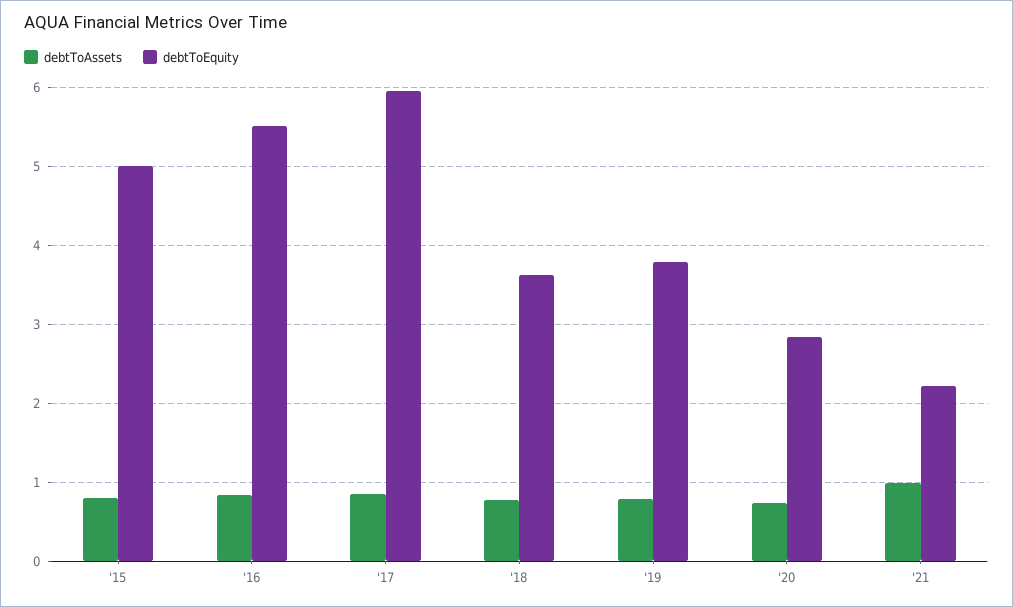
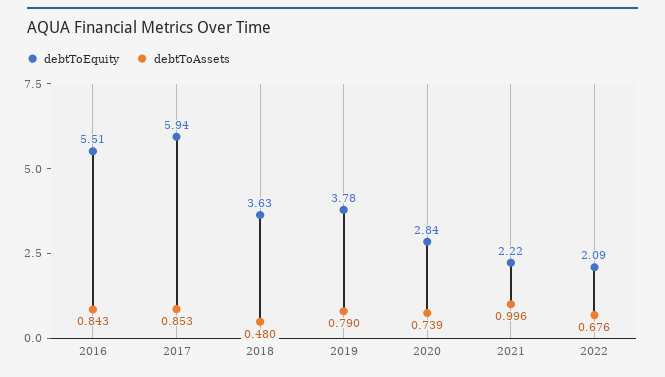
debtToAssets, '15: 0.8 -> none
debtToEquity, '15: 5 -> none
debtToAssets, '18: 0.8 -> 0.48
debtToEquity, 2022: none -> 2.09
debtToAssets, 2022: none -> 0.676

